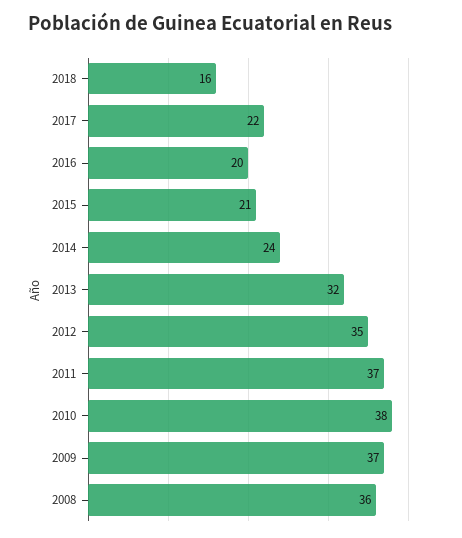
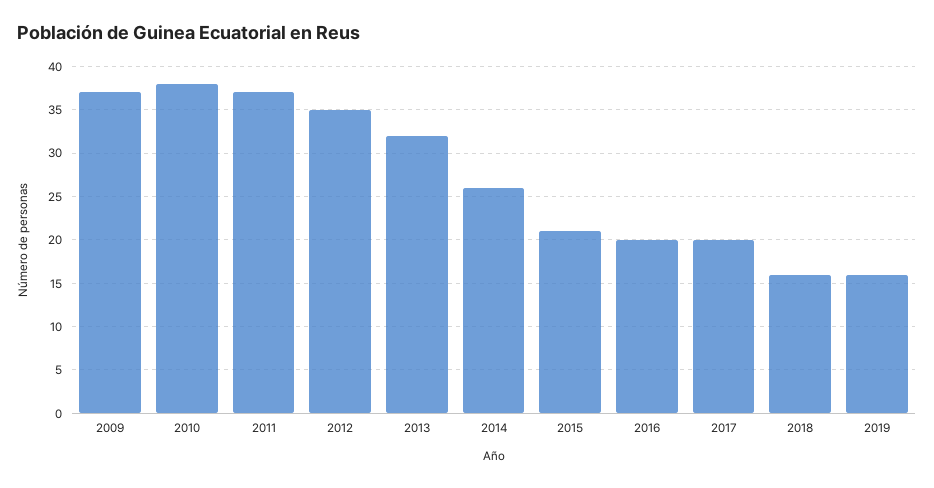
2017: 22 -> 20
2014: 24 -> 26
2008: 36 -> none
2019: none -> 16

